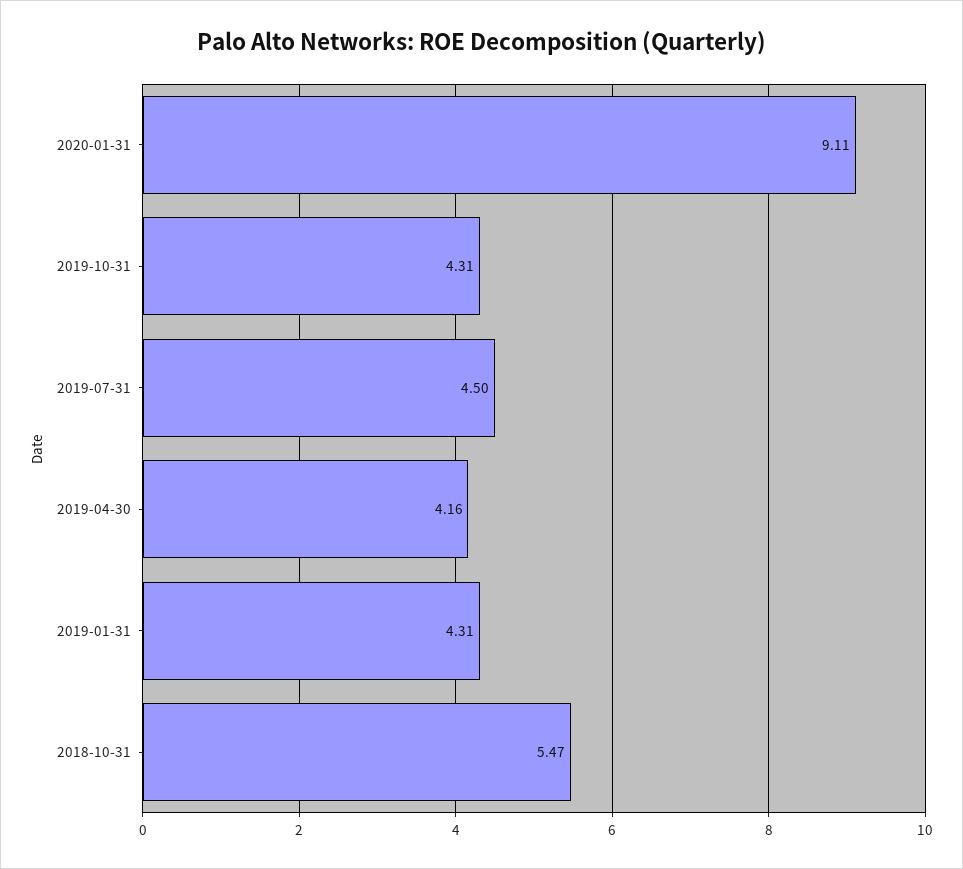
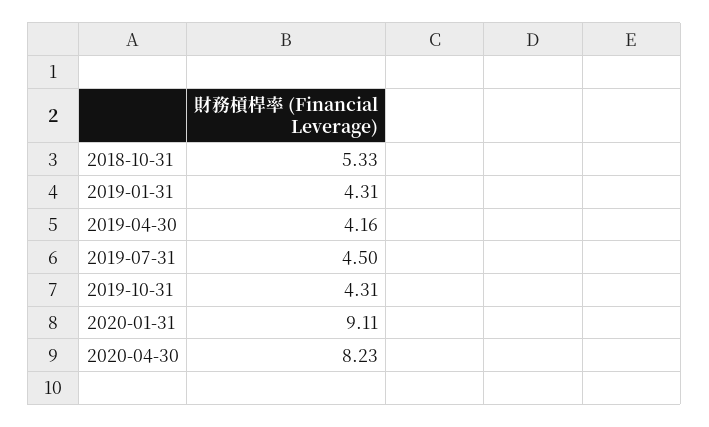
2018-10-31: 5.47 -> 5.33
2020-04-30: none -> 8.23

